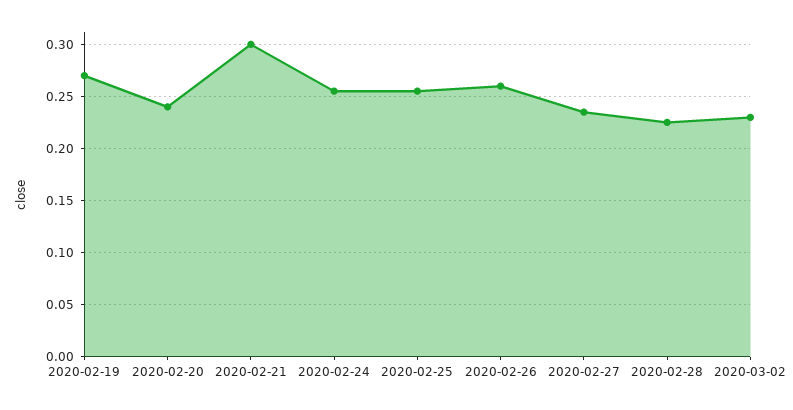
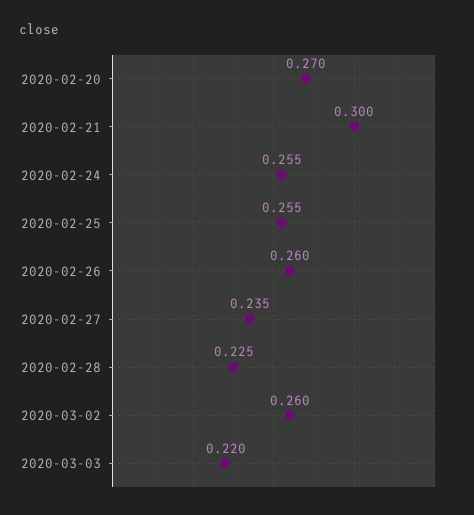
2020-02-19: 0.27 -> none
2020-02-20: 0.24 -> 0.27
2020-03-02: 0.23 -> 0.26
2020-03-03: none -> 0.22

